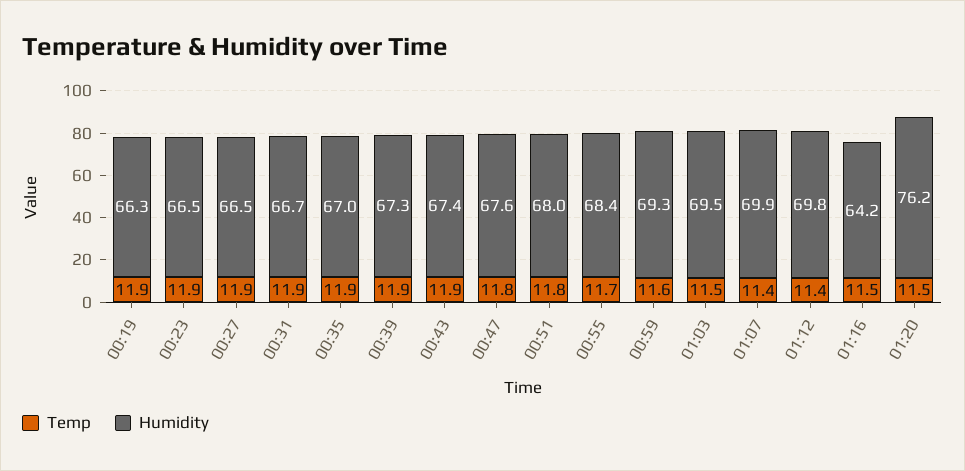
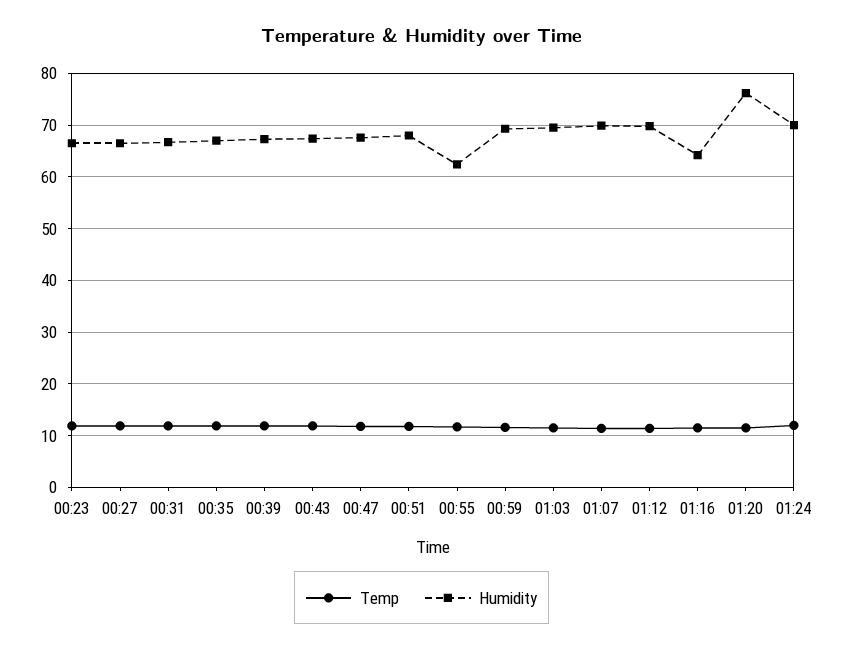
Temp, 00:19: 11.9 -> none
Humidity, 00:19: 66.3 -> none
Humidity, 00:55: 68.4 -> 62
Temp, 01:24: none -> 12
Humidity, 01:24: none -> 70

